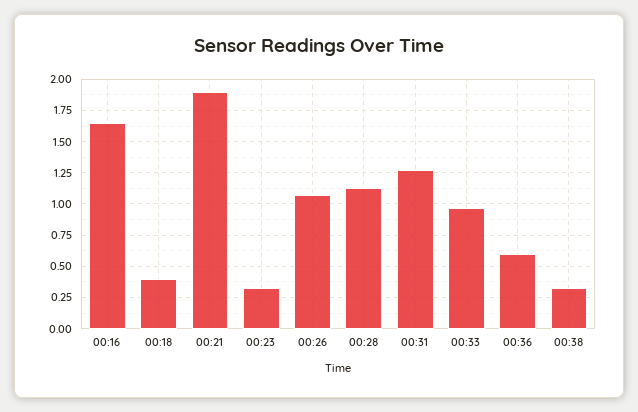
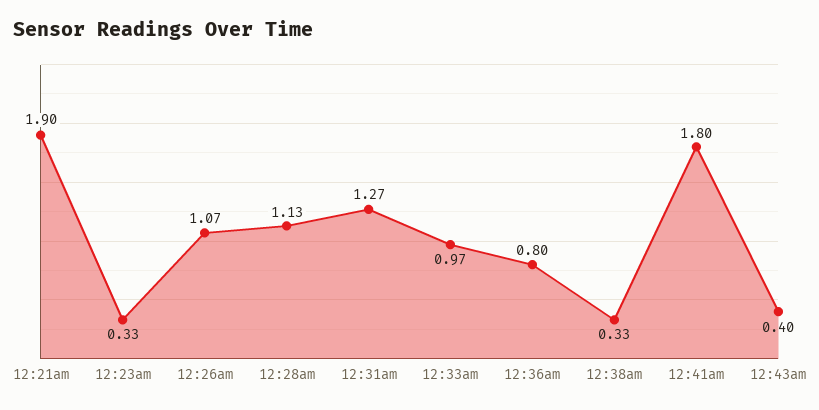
00:16: 1.65 -> none
00:18: 0.4 -> none
00:36: 0.6 -> 0.8
12:41am: none -> 1.8
12:43am: none -> 0.4

